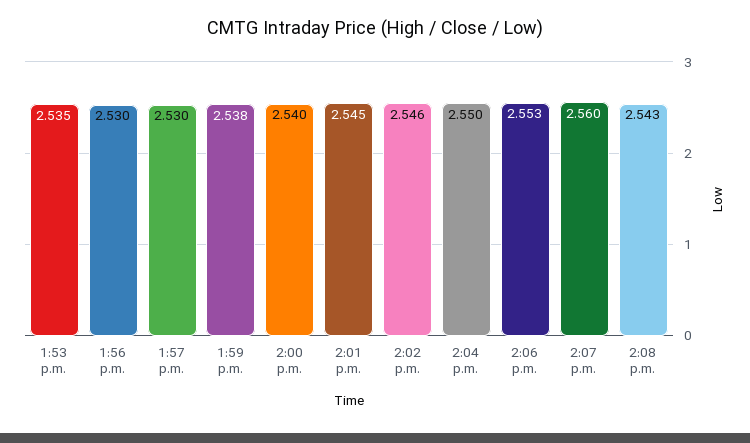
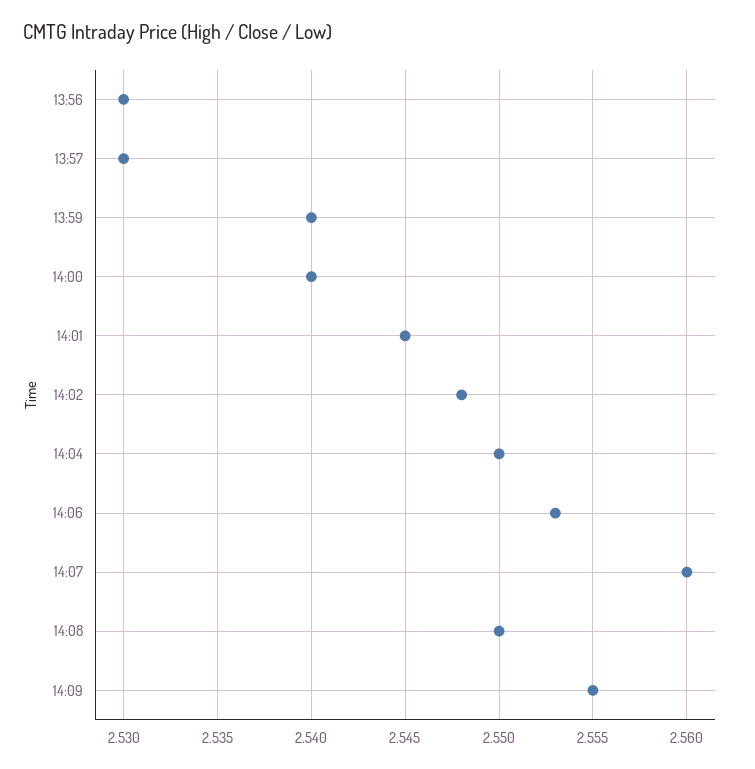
1:53 p.m.: 2.535 -> none
1:59 p.m.: 2.538 -> 2.54
2:02 p.m.: 2.546 -> 2.548
2:08 p.m.: 2.543 -> 2.55
14:09: none -> 2.555

